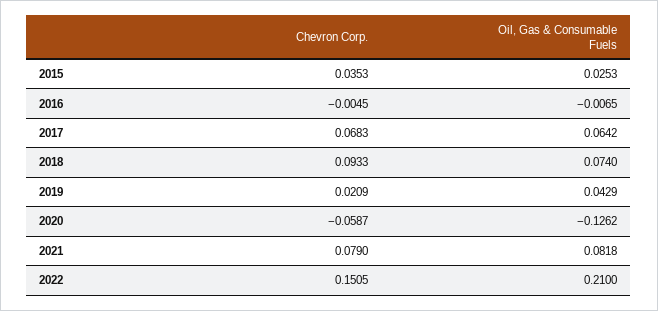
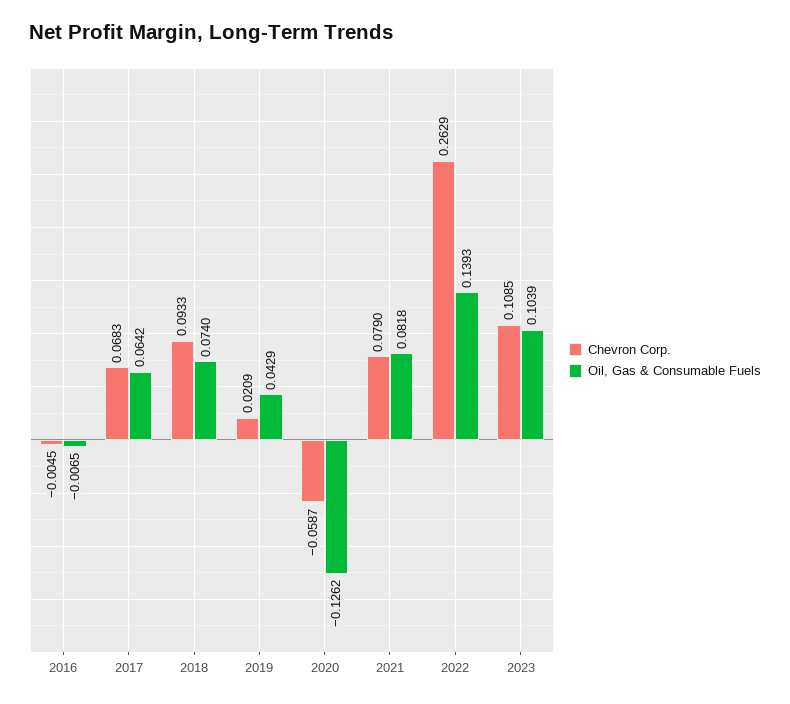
Chevron Corp., 2015: 0.0353 -> none
Oil, Gas & Consumable Fuels, 2015: 0.0253 -> none
Chevron Corp., 2022: 0.1505 -> 0.2629
Oil, Gas & Consumable Fuels, 2022: 0.21 -> 0.1393
Chevron Corp., 2023: none -> 0.1085
Oil, Gas & Consumable Fuels, 2023: none -> 0.1039

